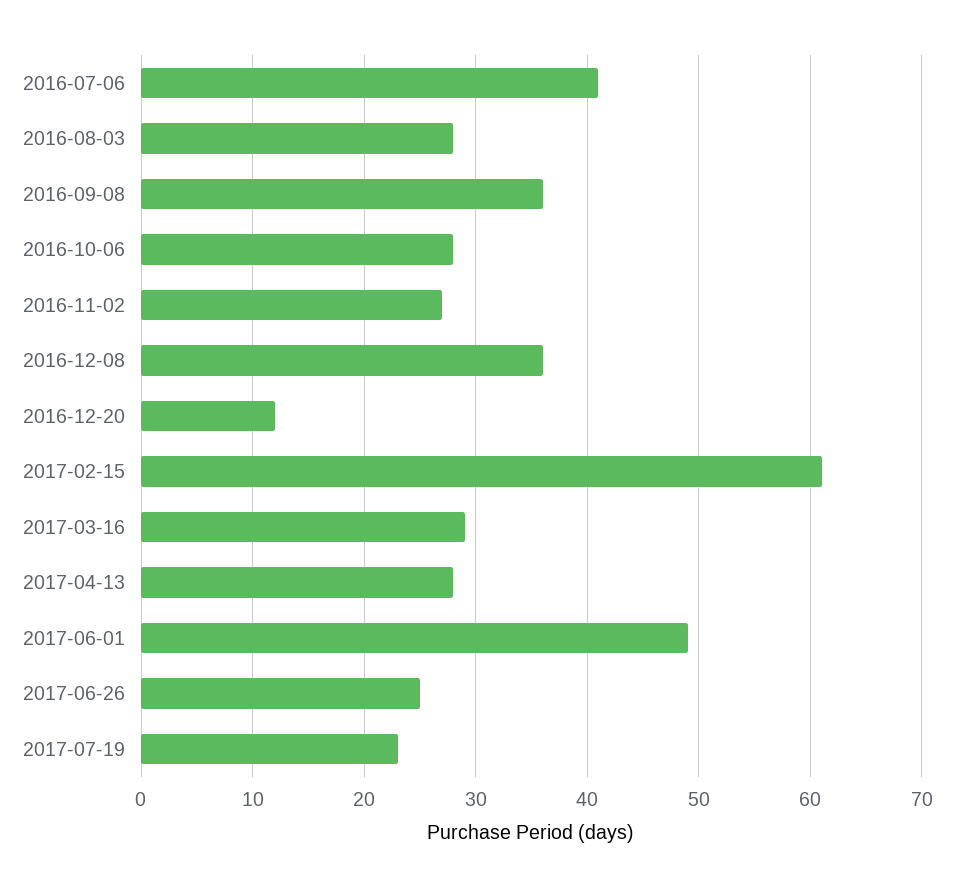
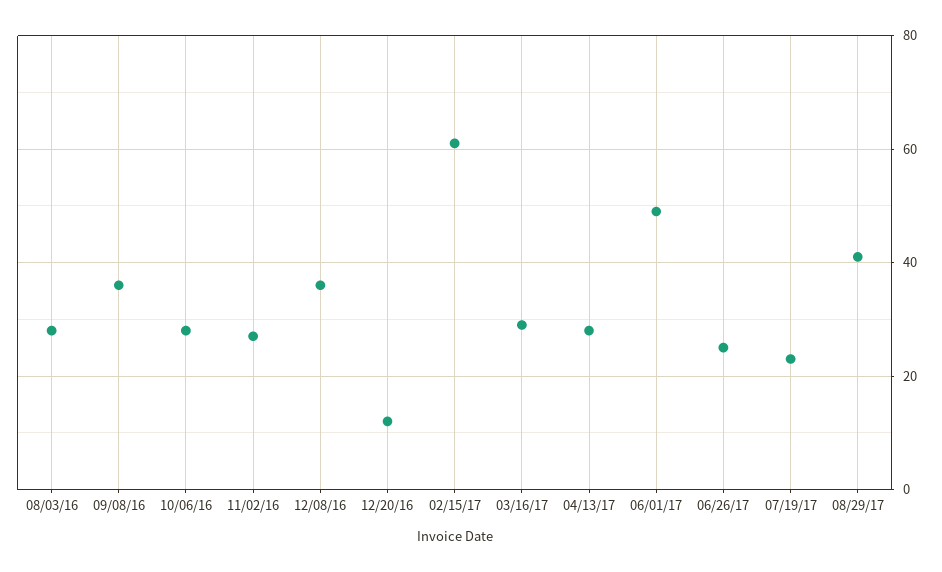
2016-07-06: 41 -> none
08/29/17: none -> 40

